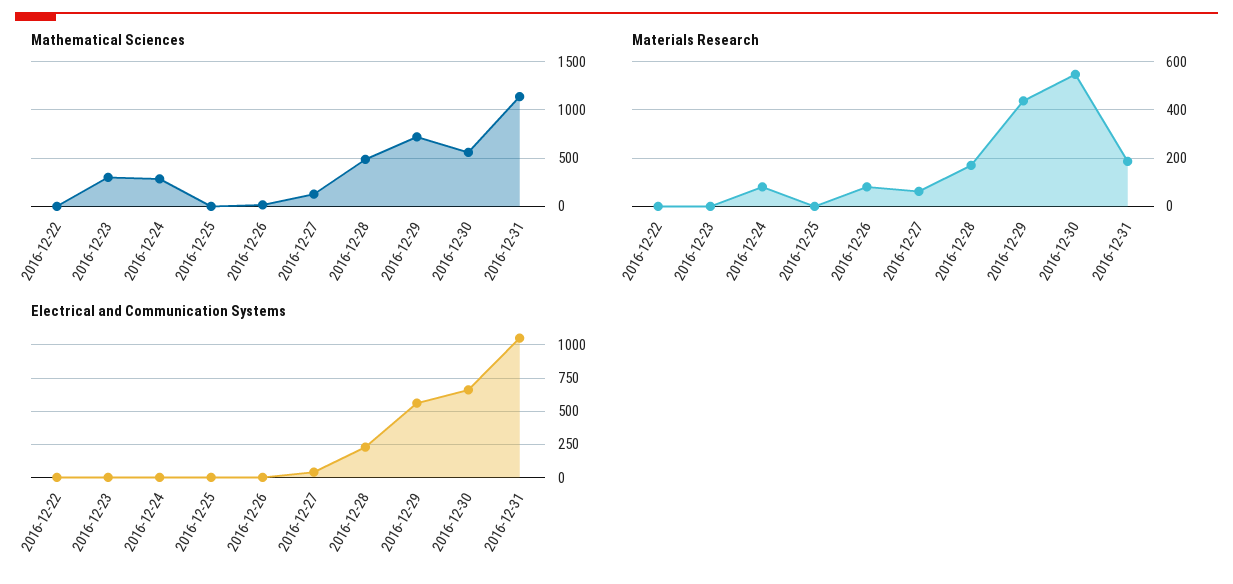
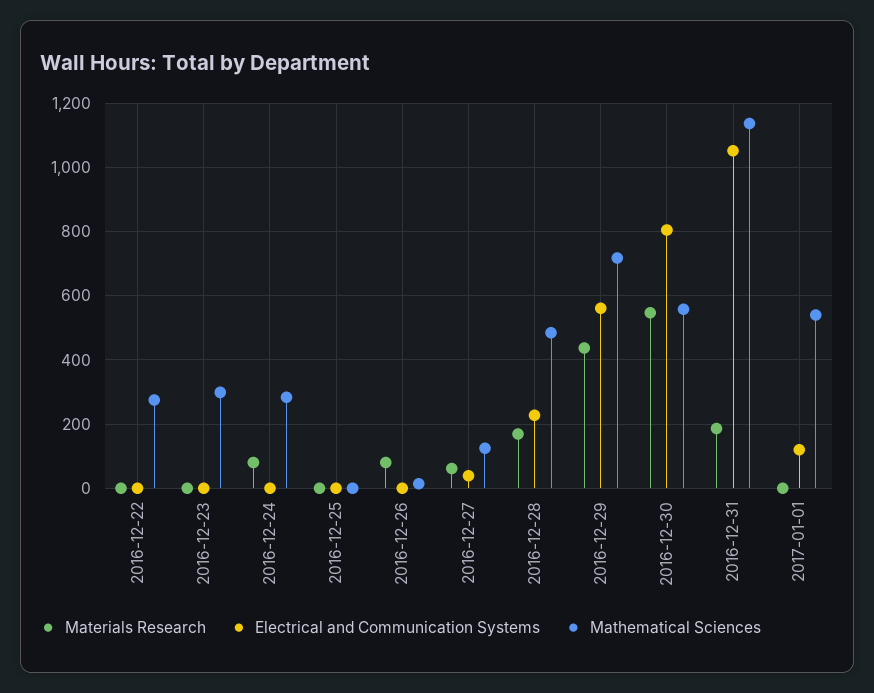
Mathematical Sciences, 2016-12-22: 0 -> 280
Electrical and Communication Systems, 2016-12-30: 650 -> 800
Materials Research, 2017-01-01: none -> 0
Electrical and Communication Systems, 2017-01-01: none -> 120
Mathematical Sciences, 2017-01-01: none -> 540

